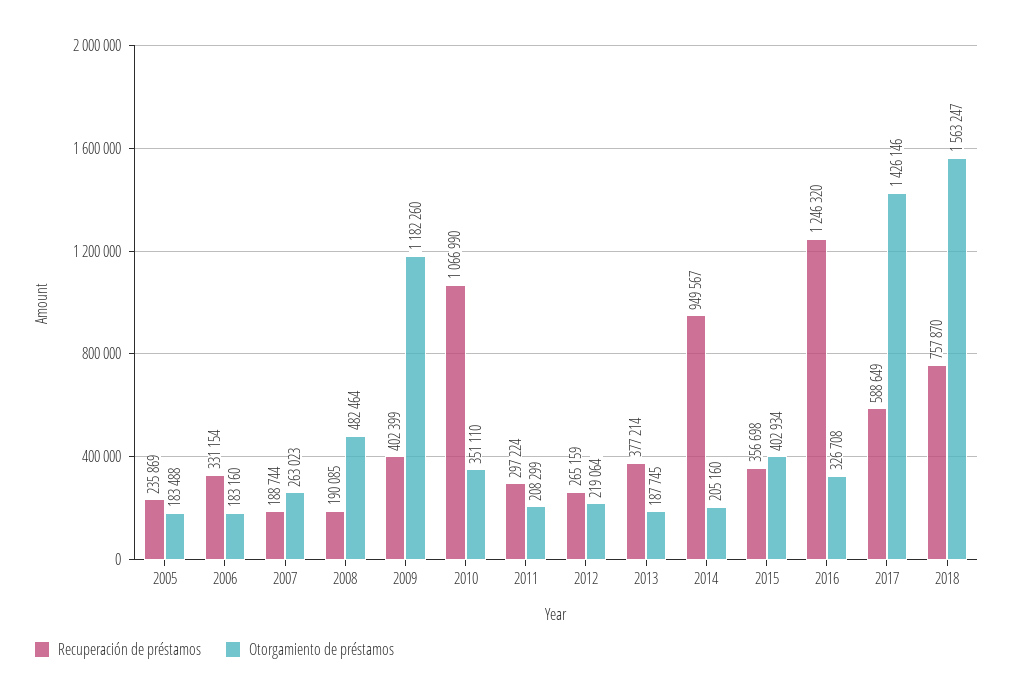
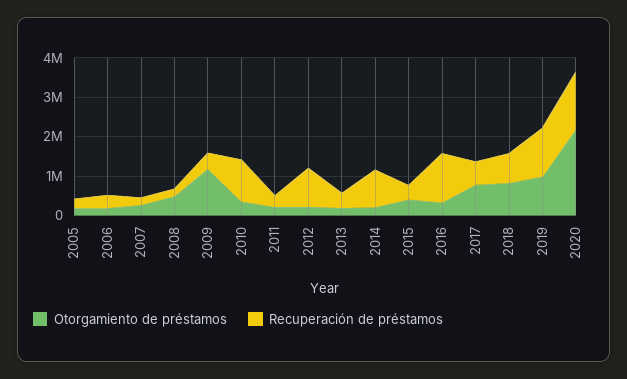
Recuperación de préstamos, 2012: 265159 -> 1000000
Otorgamiento de préstamos, 2017: 1426146 -> 750000
Otorgamiento de préstamos, 2018: 1563247 -> 750000
Otorgamiento de préstamos, 2019: none -> 1000000
Recuperación de préstamos, 2019: none -> 1250000
Otorgamiento de préstamos, 2020: none -> 2250000
Recuperación de préstamos, 2020: none -> 1500000

